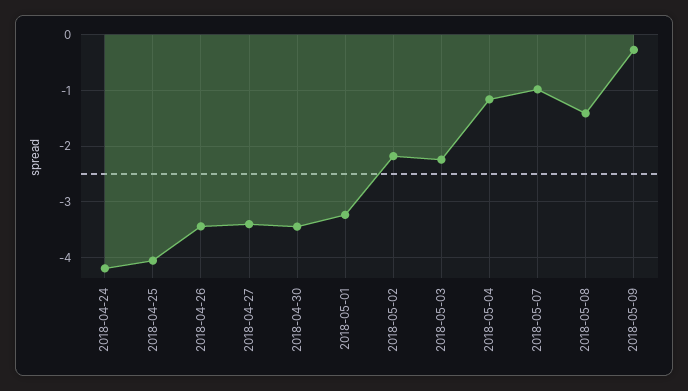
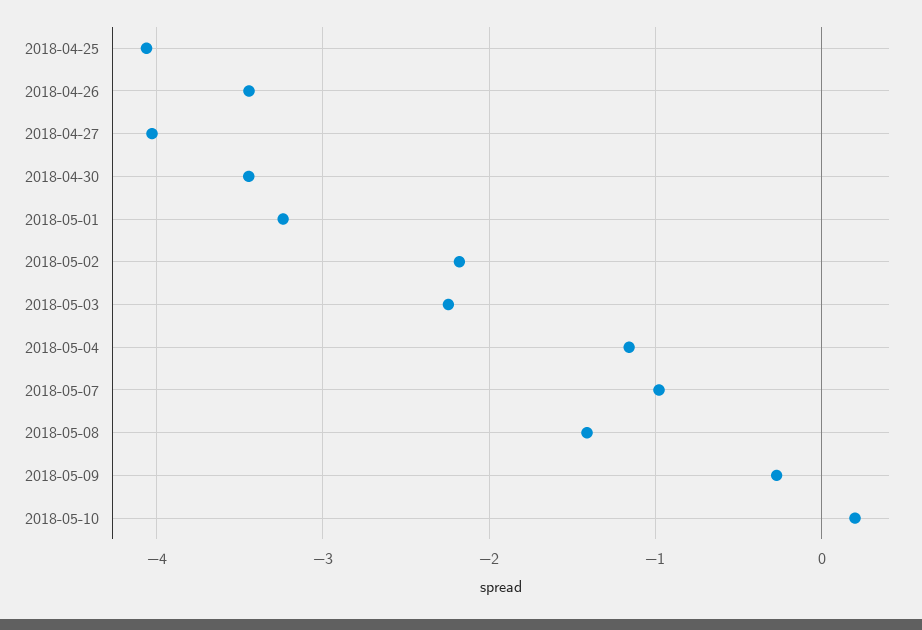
2018-04-24: -4.2 -> none
2018-04-27: -3.4 -> -4
2018-05-10: none -> 0.2

